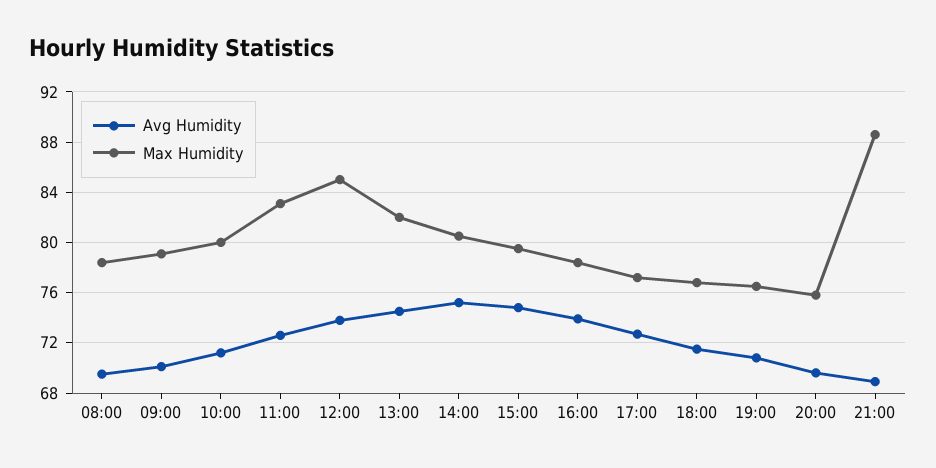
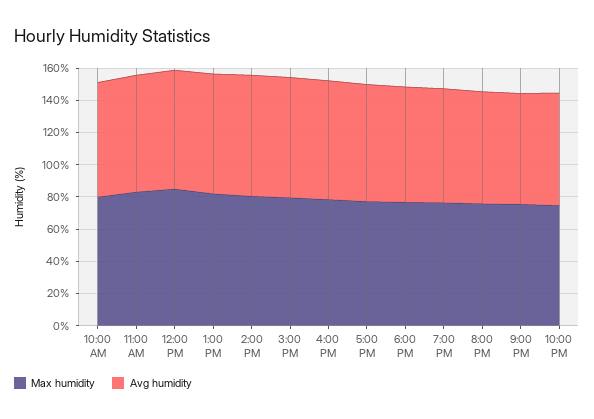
Avg Humidity, 08:00: 69.5 -> none
Max Humidity, 08:00: 78.5 -> none
Avg Humidity, 09:00: 70 -> none
Max Humidity, 09:00: 79 -> none
Max Humidity, 21:00: 88.5 -> 75
Max Humidity, 10:00 PM: none -> 75
Avg Humidity, 10:00 PM: none -> 70

